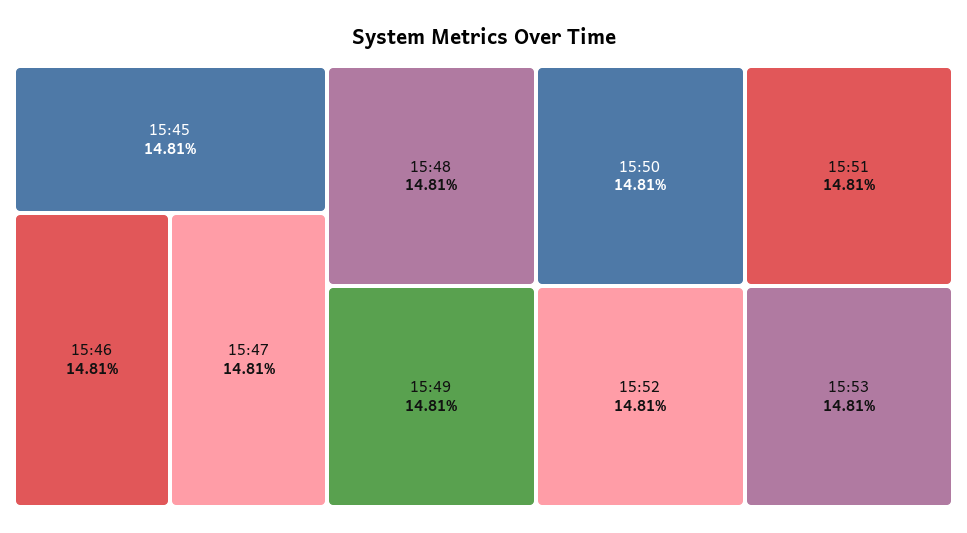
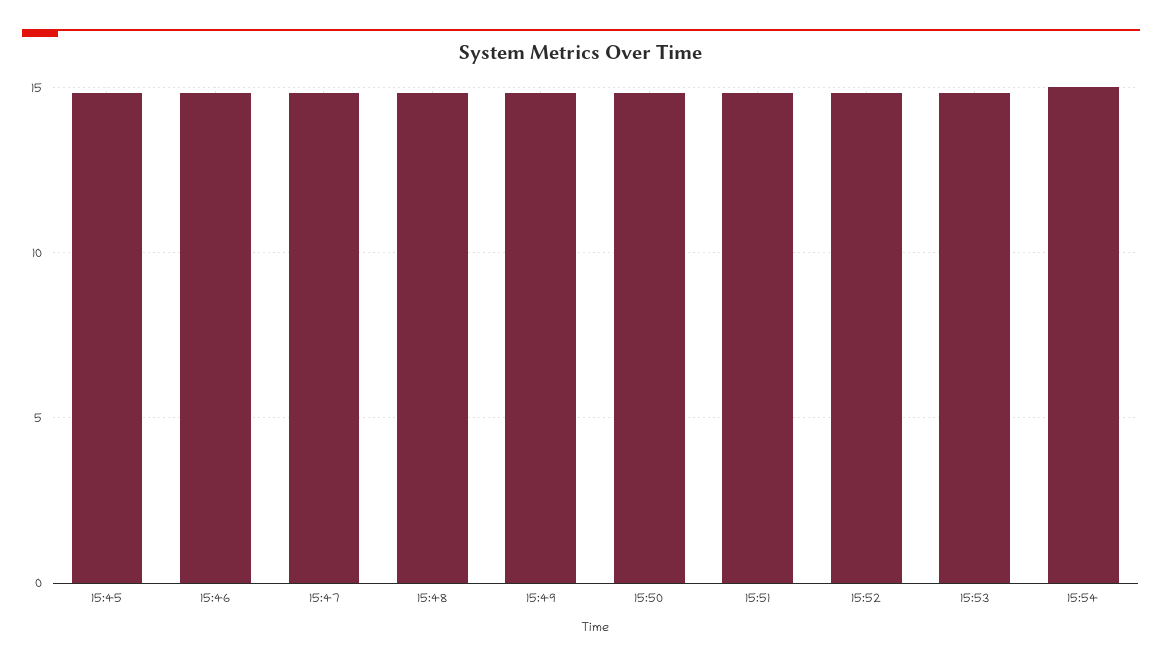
15:54: none -> 15

